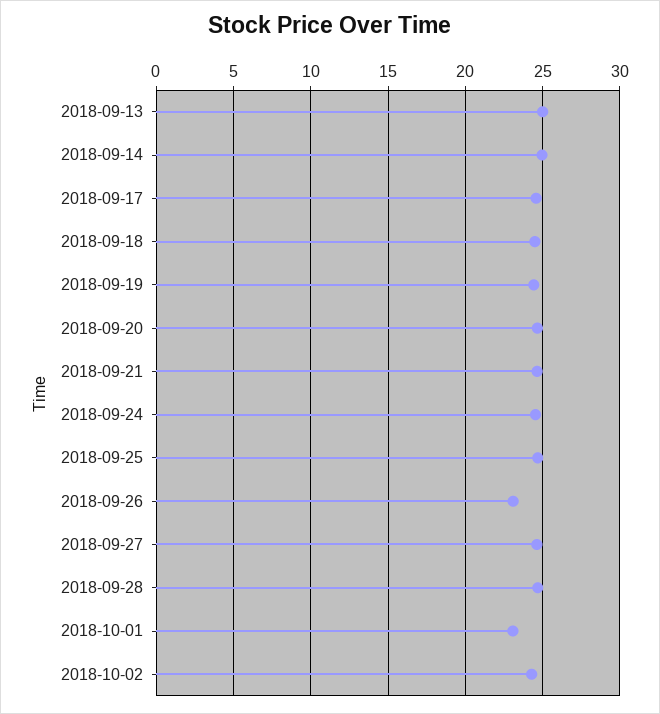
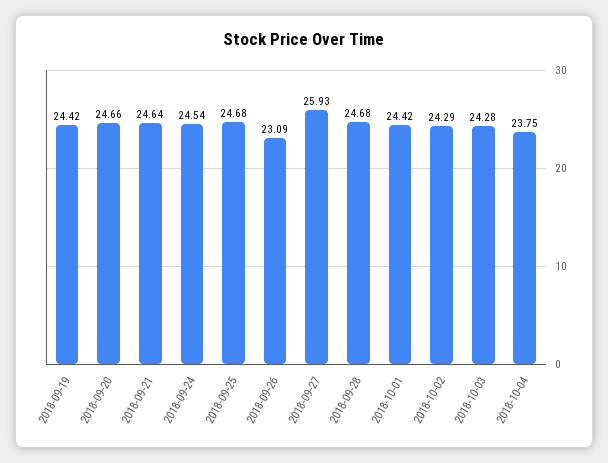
2018-09-13: 25 -> none
2018-09-14: 25 -> none
2018-09-17: 24.5 -> none
2018-09-18: 24.5 -> none
2018-09-27: 24.5 -> 25.93
2018-10-01: 23 -> 24.42
2018-10-03: none -> 24.28
2018-10-04: none -> 23.75

